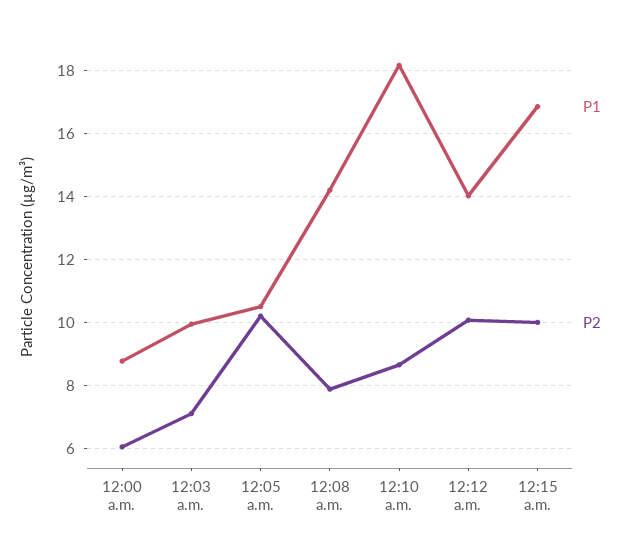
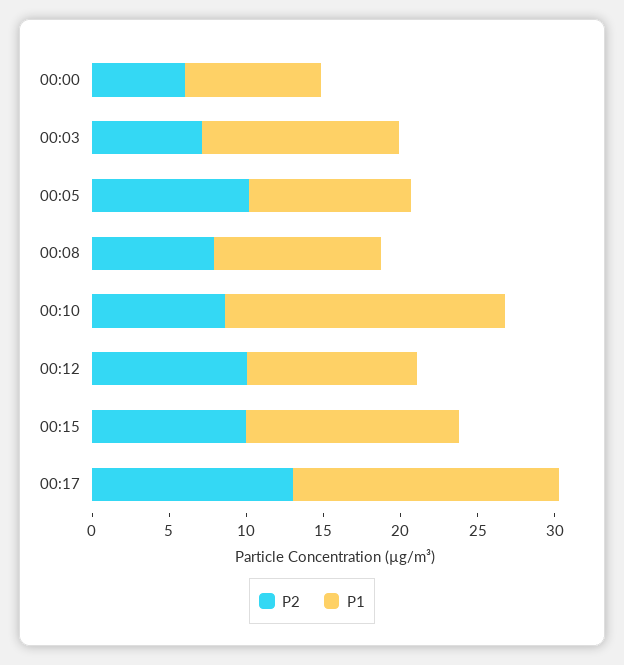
P1, 12:03 a.m.: 10 -> 13
P1, 12:08 a.m.: 14.2 -> 11
P1, 12:12 a.m.: 14 -> 11
P1, 12:15 a.m.: 16.8 -> 14
P2, 00:17: none -> 13
P1, 00:17: none -> 17

